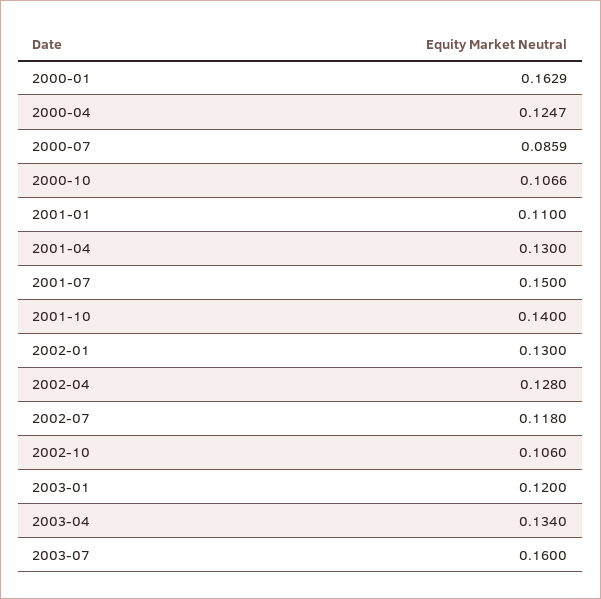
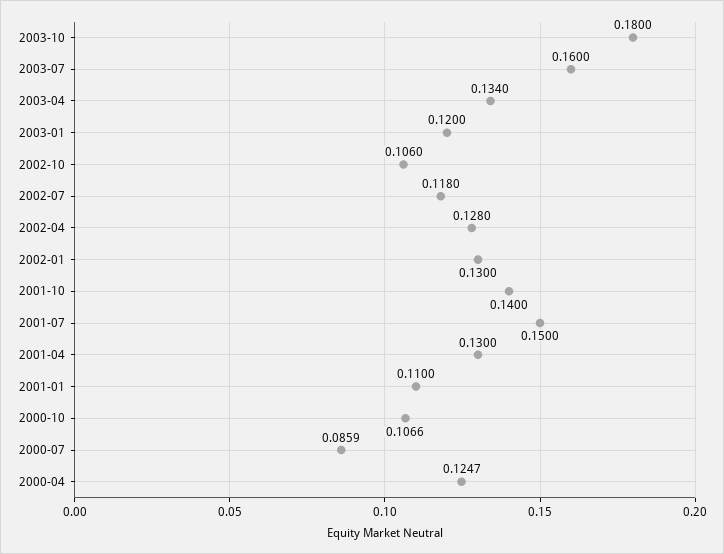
2000-01: 0.1629 -> none
2003-10: none -> 0.18

